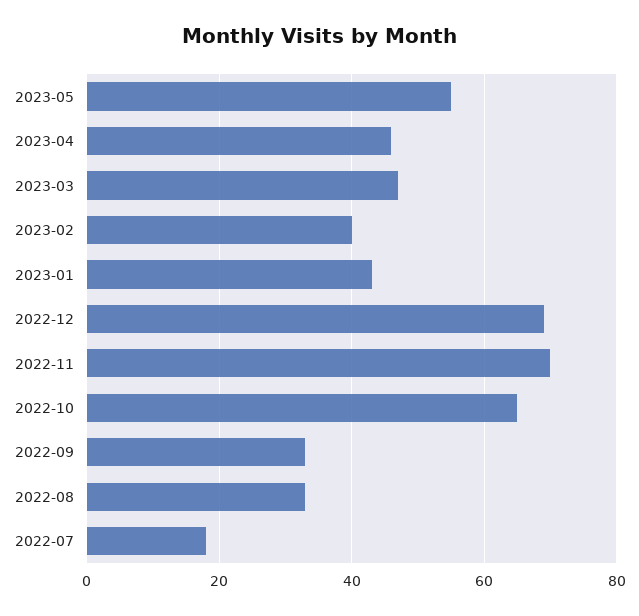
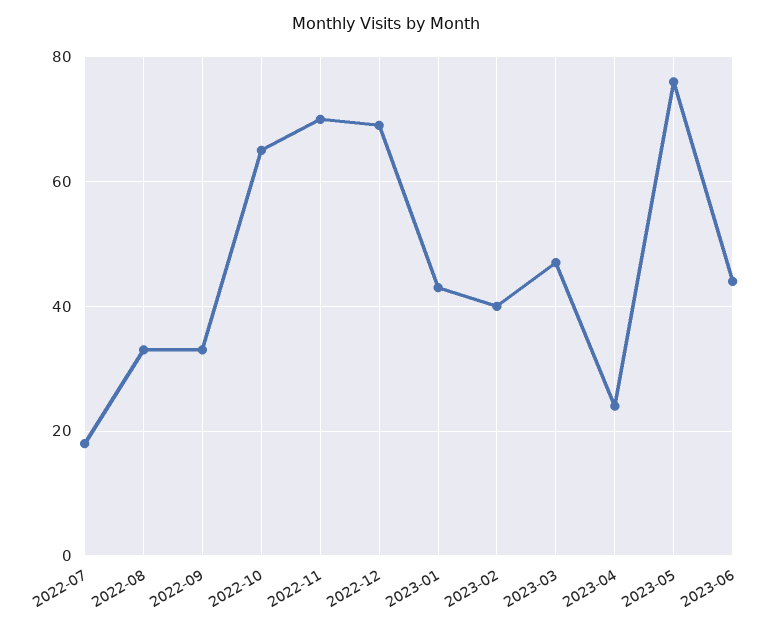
2023-05: 55 -> 75
2023-04: 45 -> 25
2023-06: none -> 45

